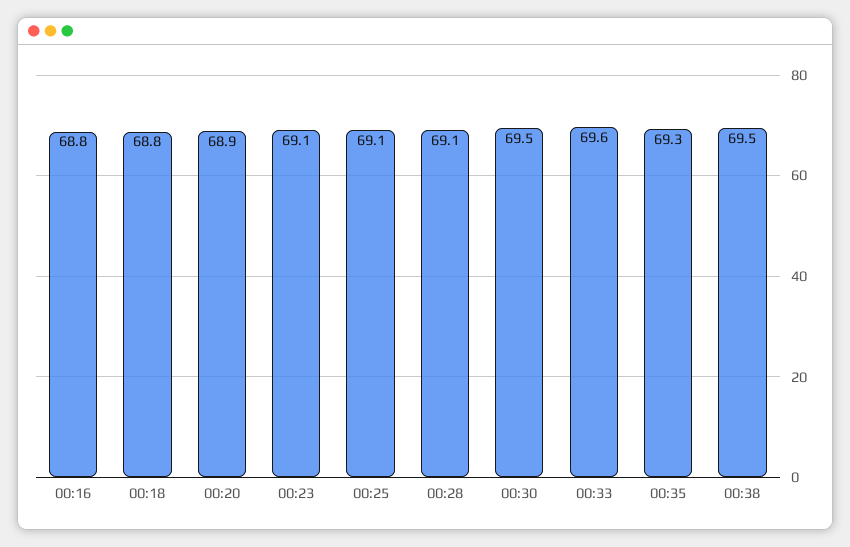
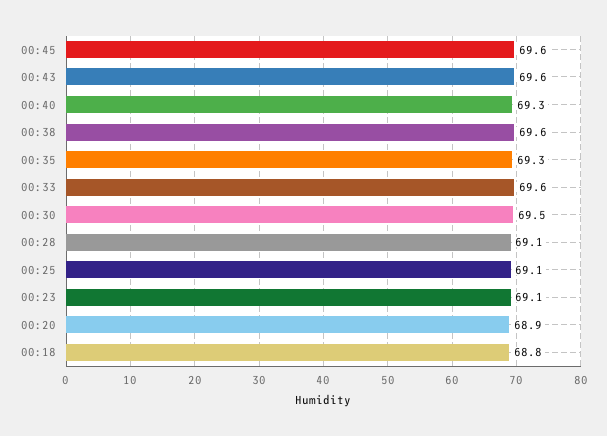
00:16: 68.8 -> none
00:38: 69.5 -> 69.6
00:45: none -> 69.6
00:43: none -> 69.6
00:40: none -> 69.3

